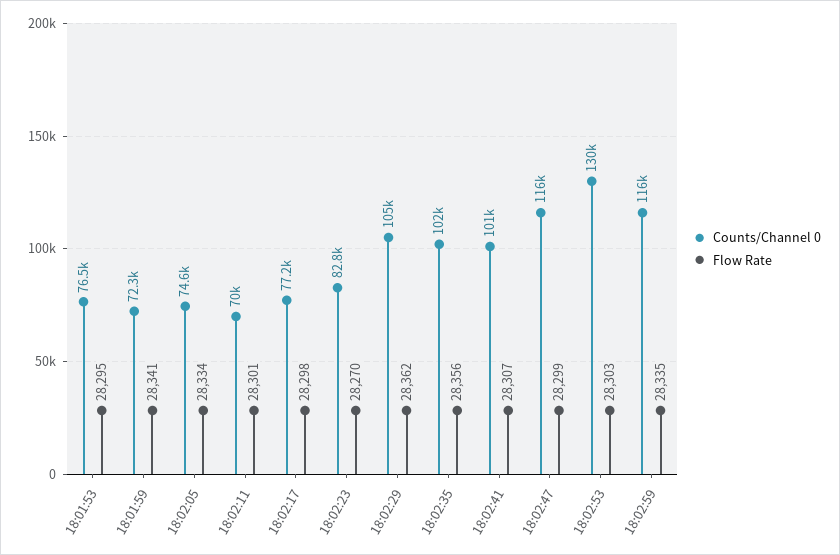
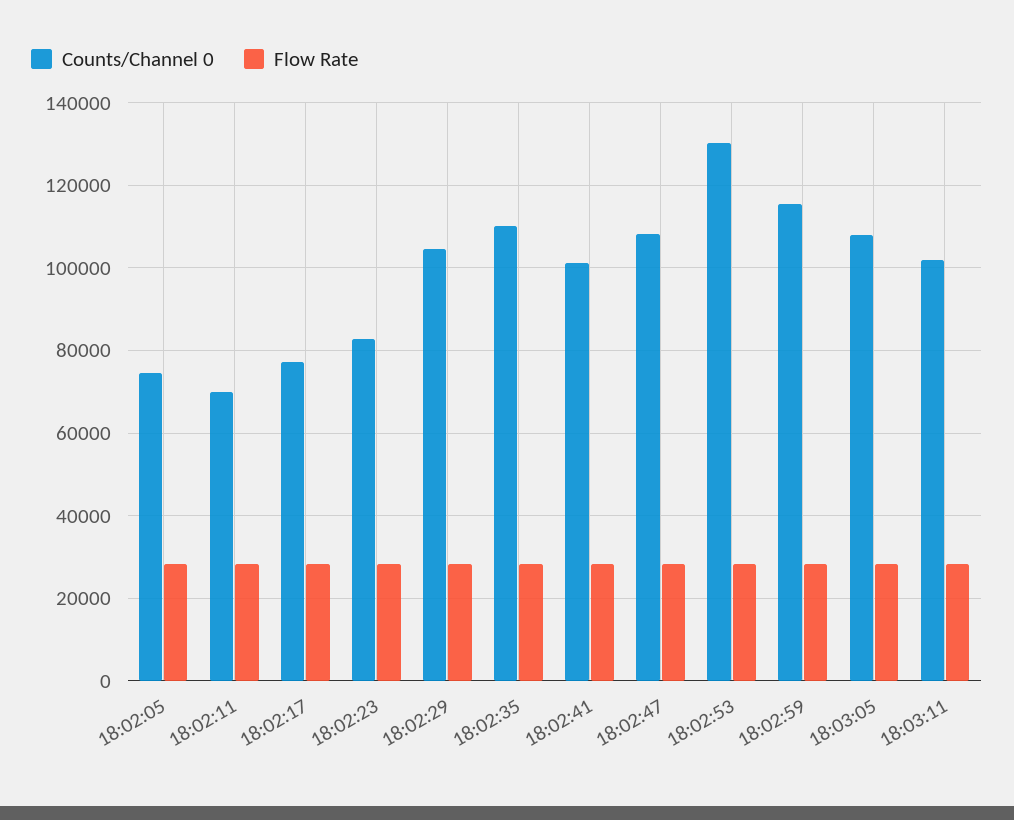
Counts/Channel 0, 18:01:53: 76500 -> none
Flow Rate, 18:01:53: 28295 -> none
Counts/Channel 0, 18:01:59: 72300 -> none
Flow Rate, 18:01:59: 28341 -> none
Counts/Channel 0, 18:02:35: 102000 -> 110000
Counts/Channel 0, 18:02:47: 116000 -> 108000
Counts/Channel 0, 18:03:05: none -> 108000
Flow Rate, 18:03:05: none -> 28000
Counts/Channel 0, 18:03:11: none -> 102000
Flow Rate, 18:03:11: none -> 28000

